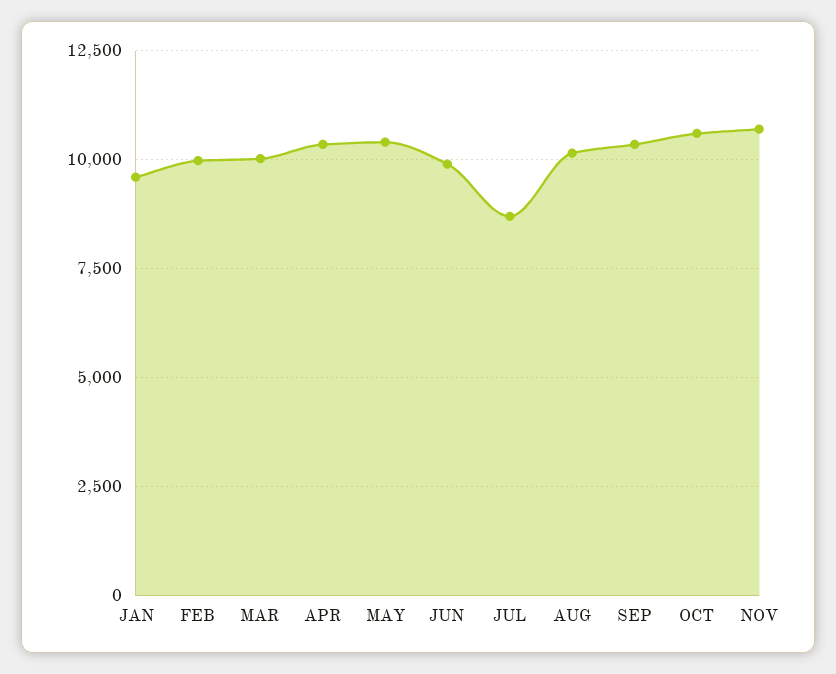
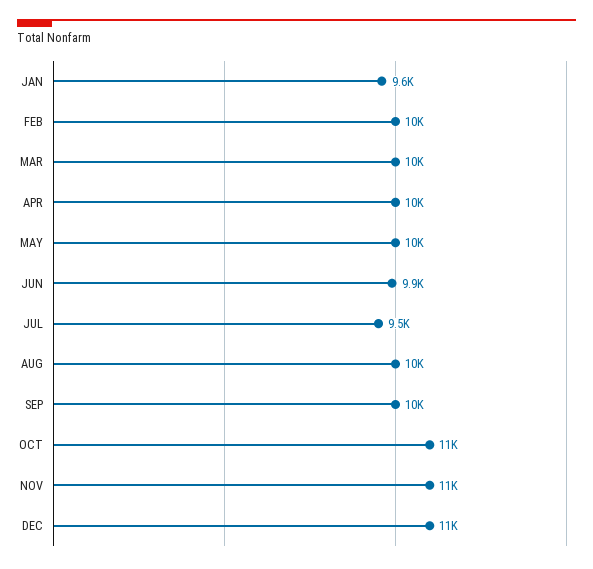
JUL: 8750 -> 9500
DEC: none -> 11000

